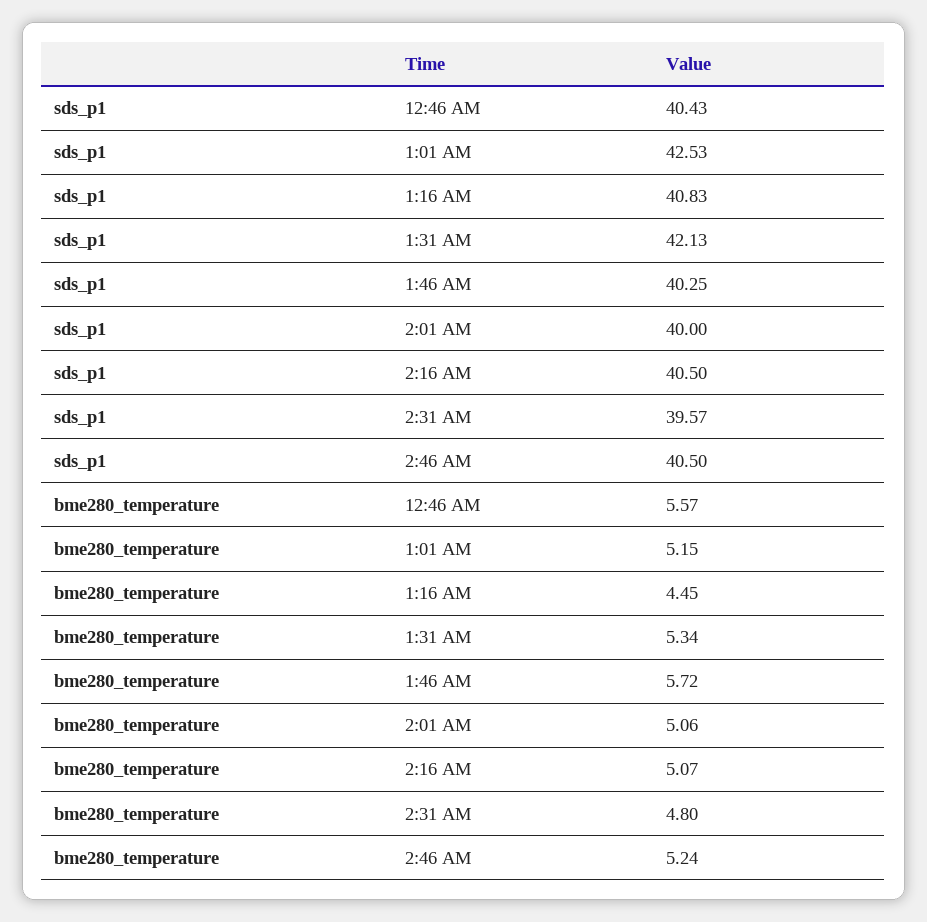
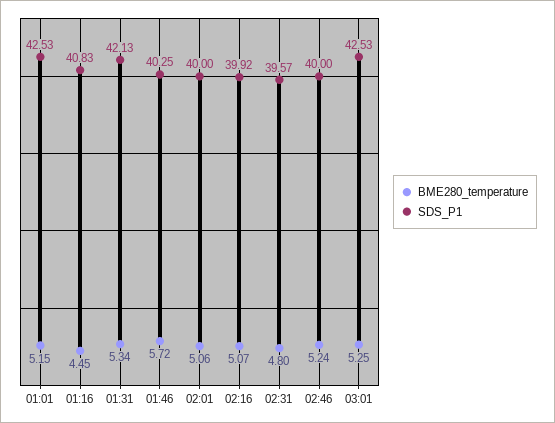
sds_p1, 12:46 AM: 40.43 -> none
sds_p1, 2:16 AM: 40.5 -> 39.92
sds_p1, 2:46 AM: 40.5 -> 40
bme280_temperature, 12:46 AM: 5.57 -> none
bme280_temperature, 03:01: none -> 5.25
sds_p1, 03:01: none -> 42.53

